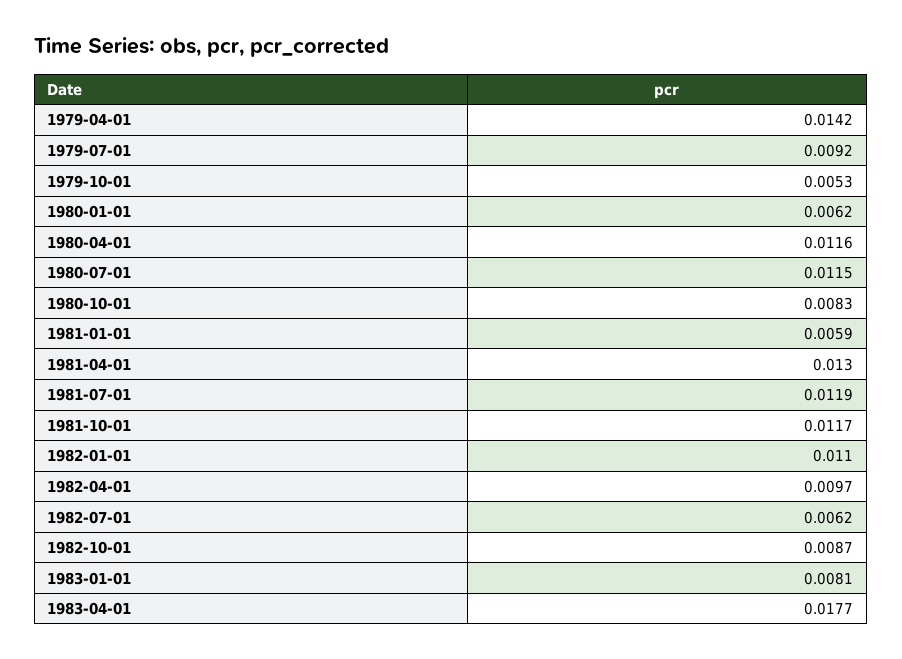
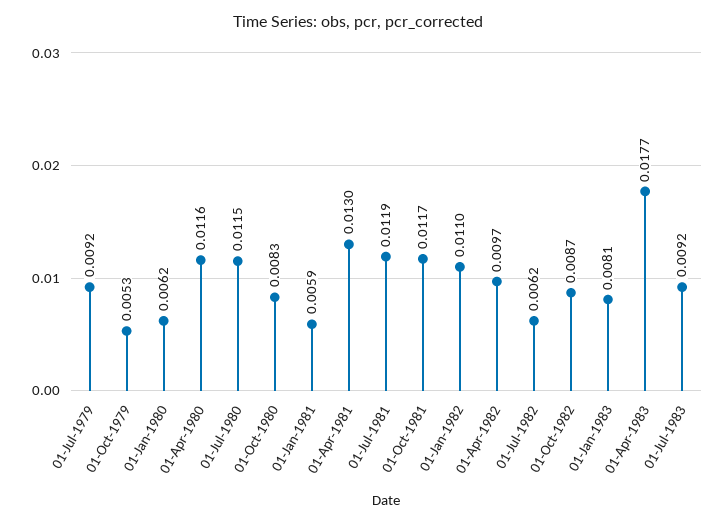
1979-04-01: 0.0142 -> none
01-Jul-1983: none -> 0.0092

